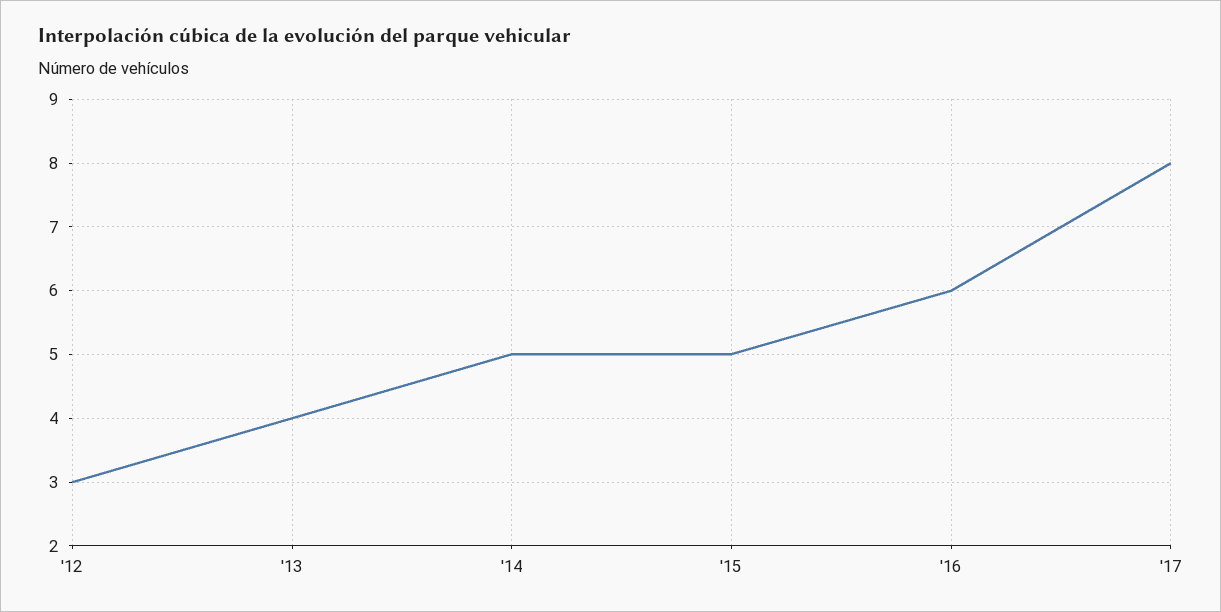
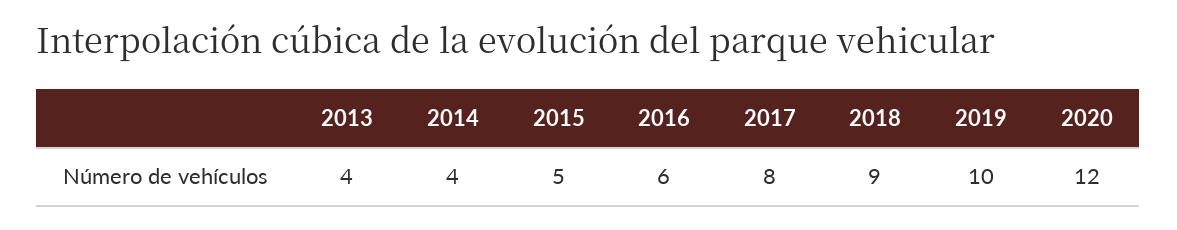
'12: 3 -> none
'14: 5 -> 4
2018: none -> 9
2019: none -> 10
2020: none -> 12

